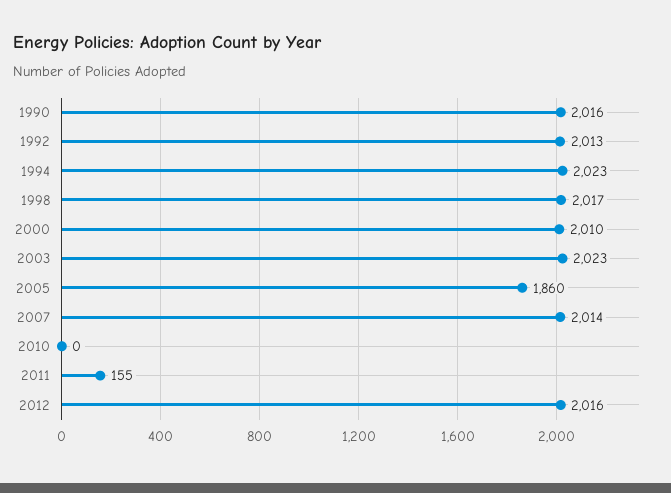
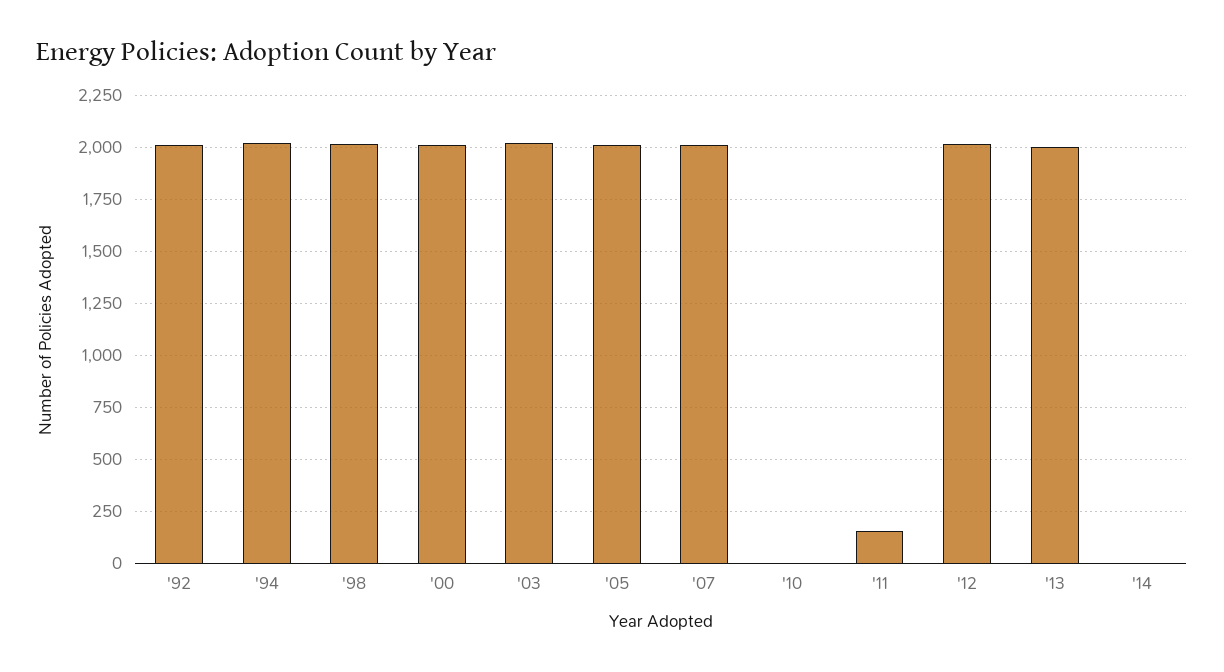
1990: 2016 -> none
2005: 1860 -> 2000
'13: none -> 2000
'14: none -> 0

